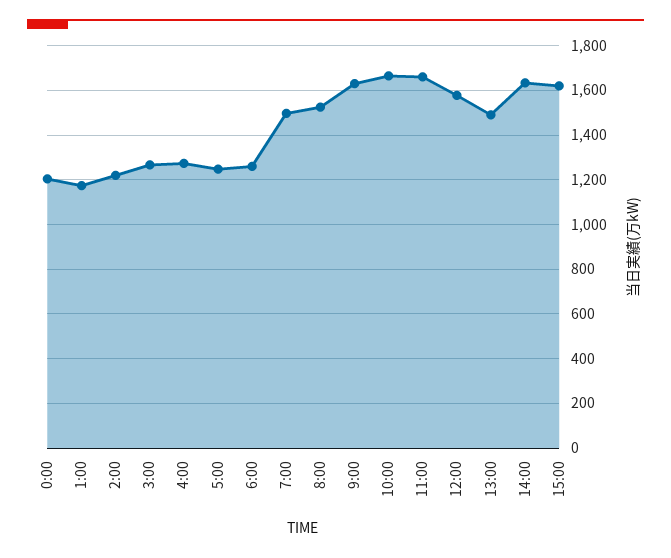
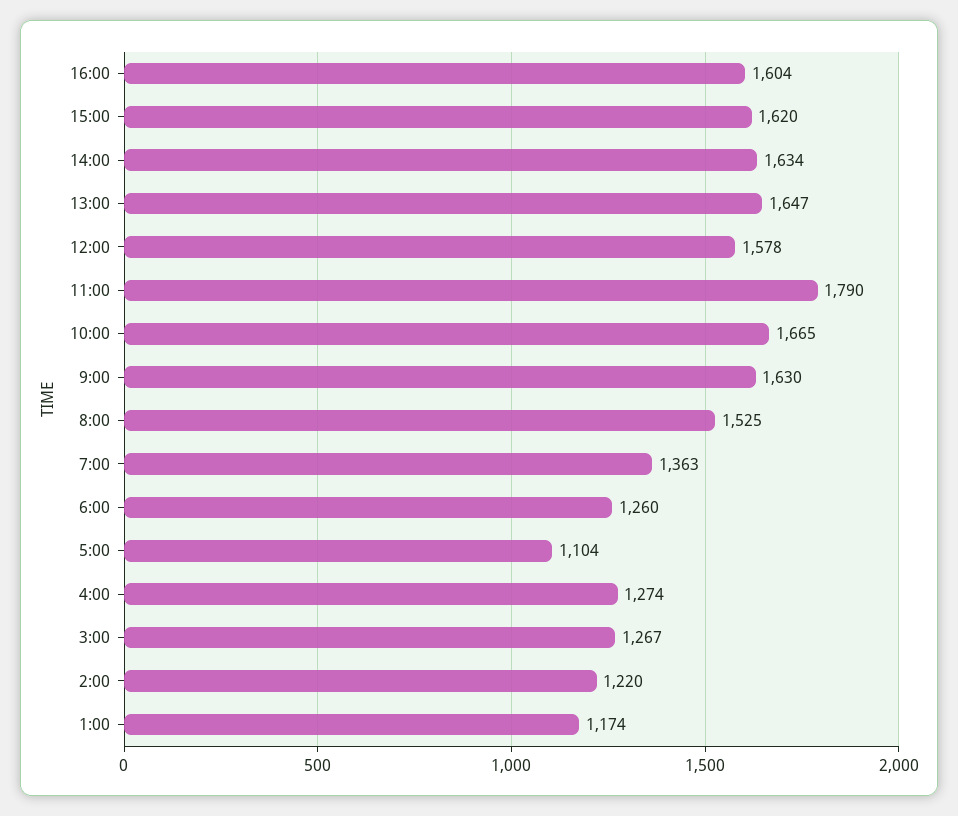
0:00: 1200 -> none
5:00: 1250 -> 1104
7:00: 1500 -> 1363
11:00: 1650 -> 1790
13:00: 1500 -> 1647
16:00: none -> 1604

